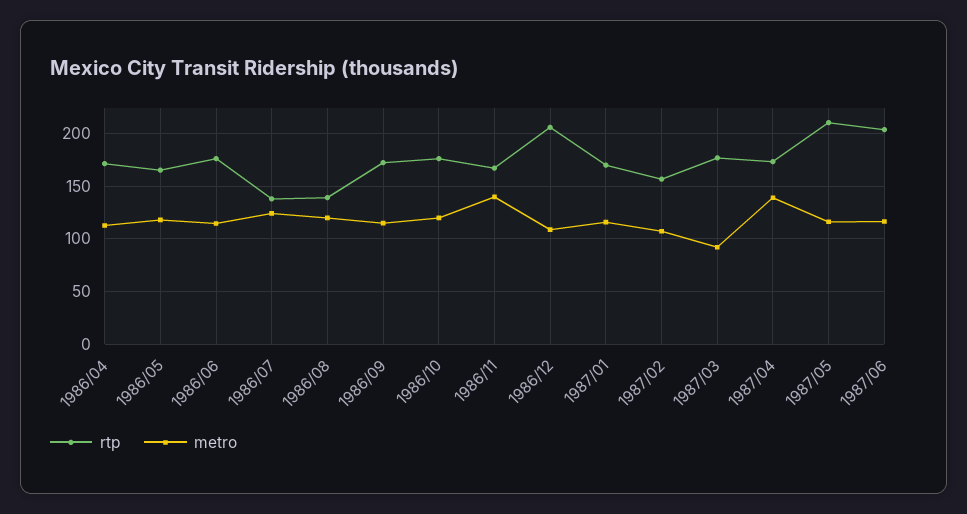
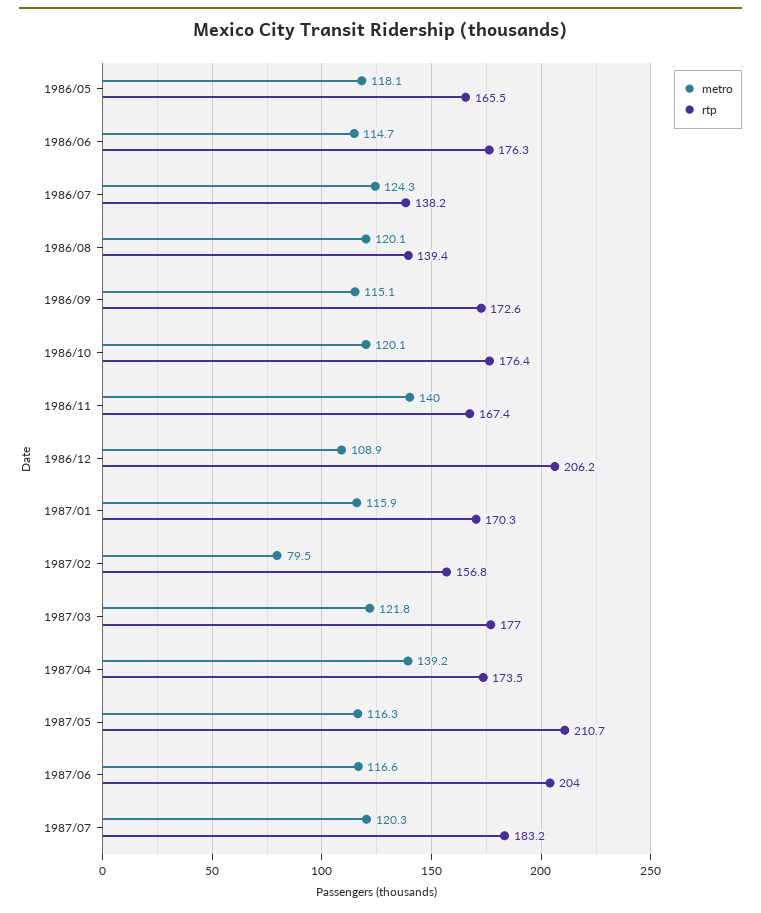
rtp, 1986/04: 170 -> none
metro, 1986/04: 110 -> none
metro, 1987/02: 110 -> 79.5
metro, 1987/03: 90 -> 121.8
metro, 1987/07: none -> 120.3
rtp, 1987/07: none -> 183.2

